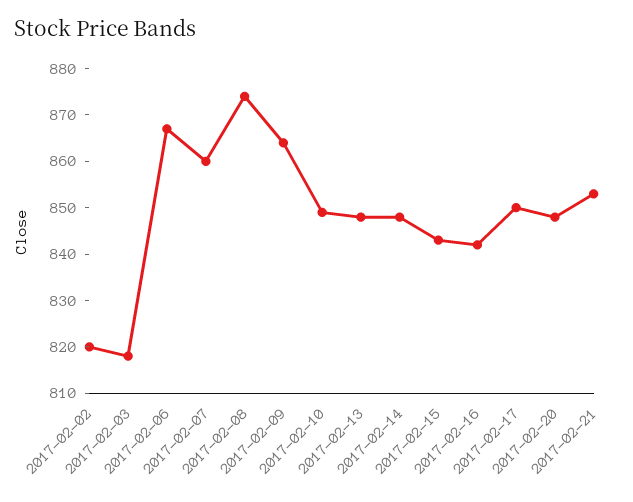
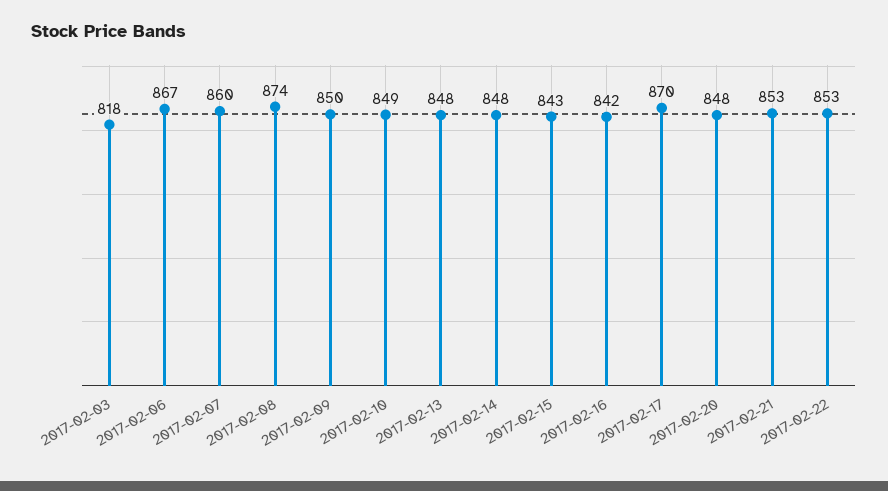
2017-02-02: 820 -> none
2017-02-09: 865 -> 850
2017-02-17: 850 -> 870
2017-02-22: none -> 853

